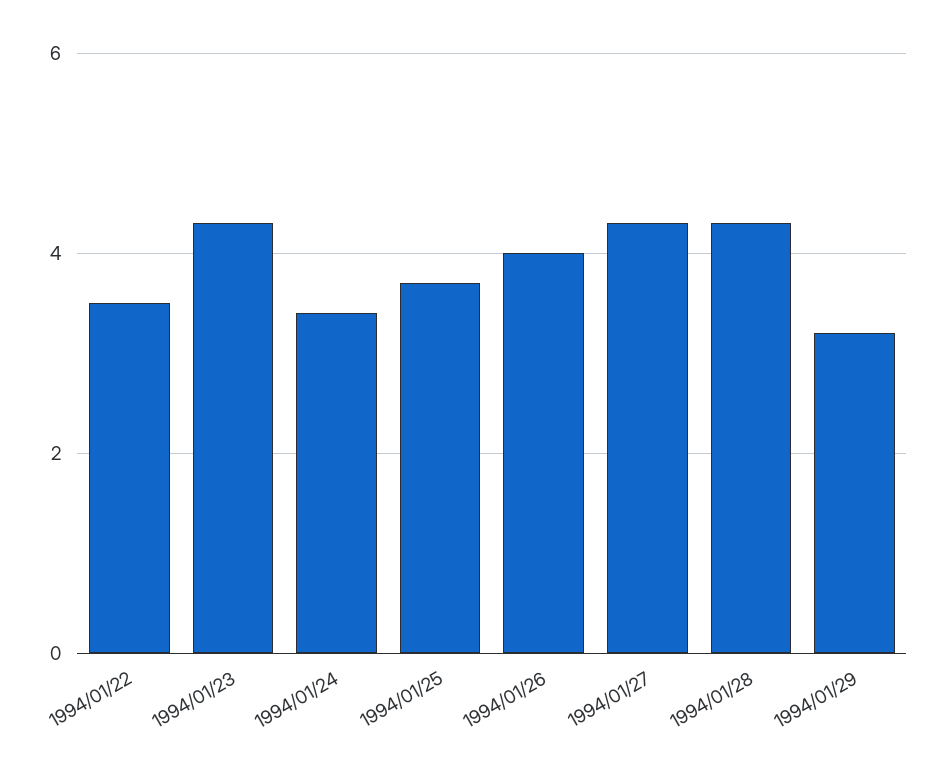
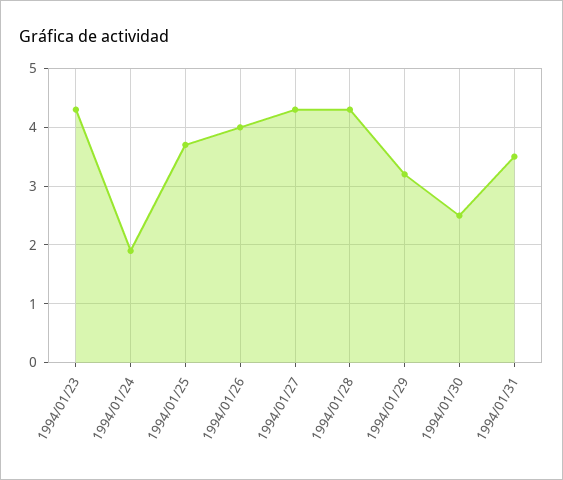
1994/01/22: 3.5 -> none
1994/01/24: 3.5 -> 2
1994/01/30: none -> 2.5
1994/01/31: none -> 3.5

